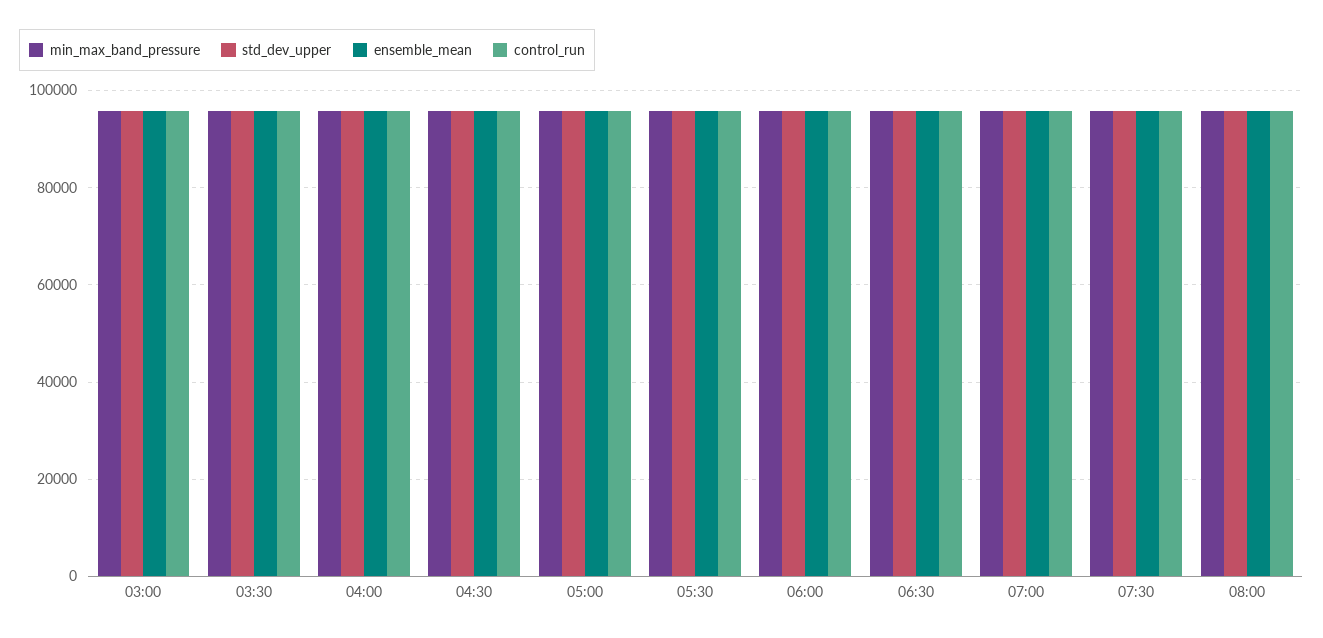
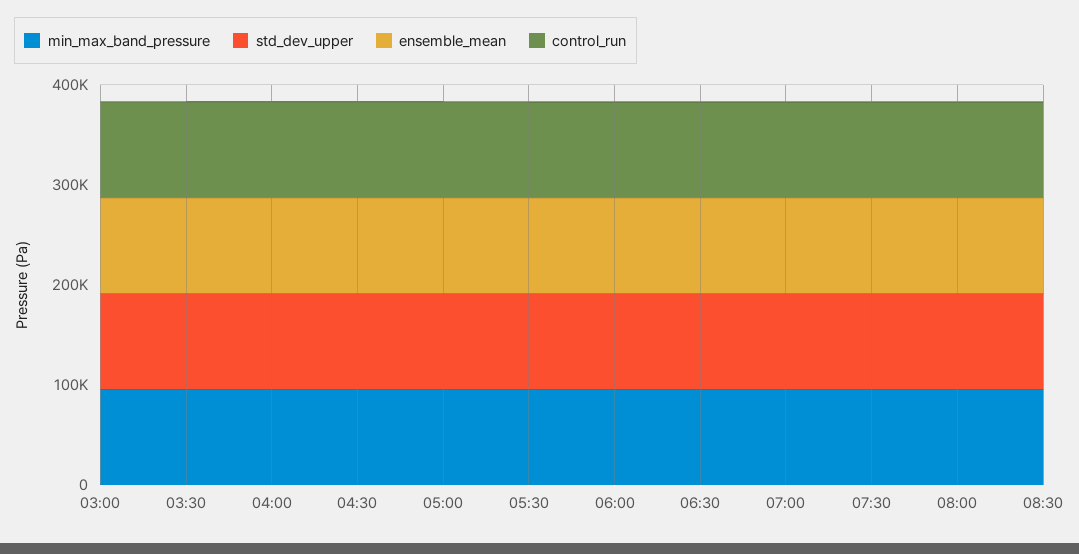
min_max_band_pressure, 08:30: none -> 100000
std_dev_upper, 08:30: none -> 100000
ensemble_mean, 08:30: none -> 100000
control_run, 08:30: none -> 100000

